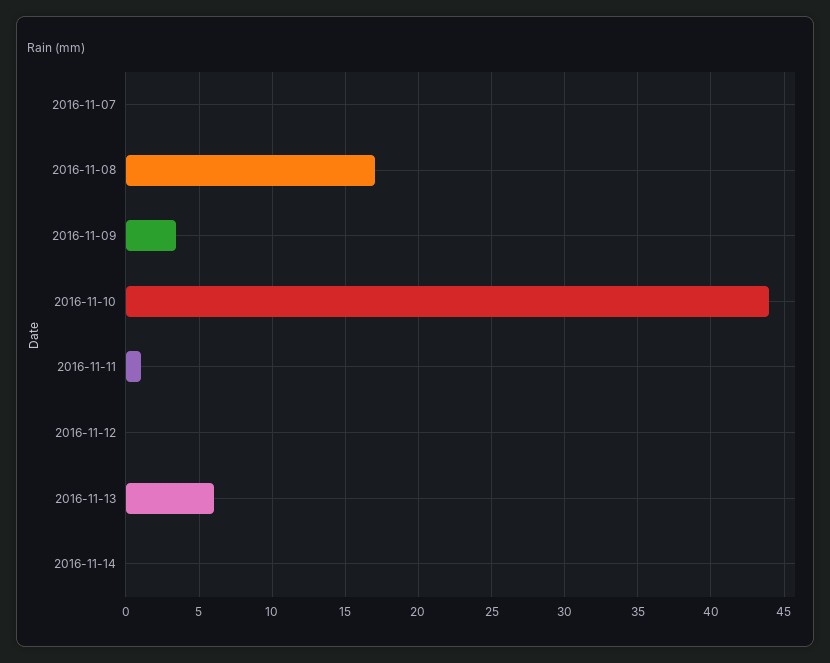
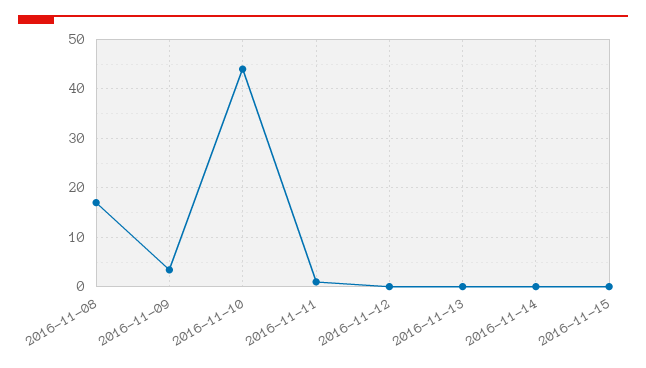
2016-11-07: 0 -> none
2016-11-13: 6 -> 0
2016-11-15: none -> 0

